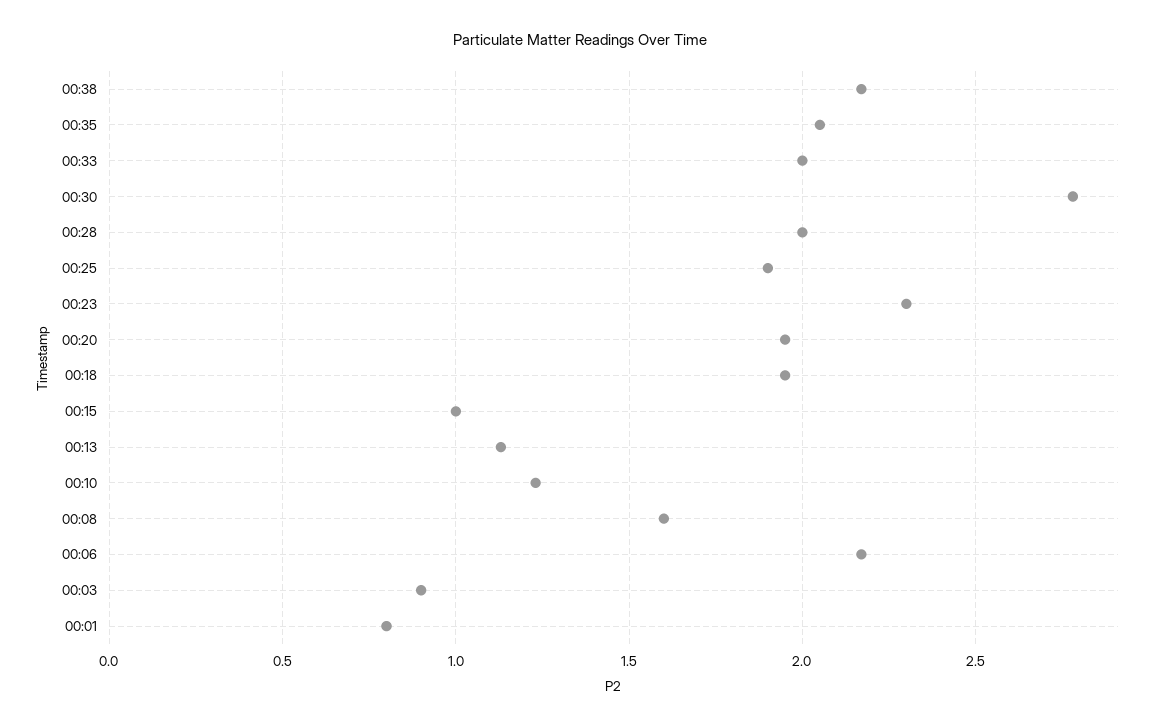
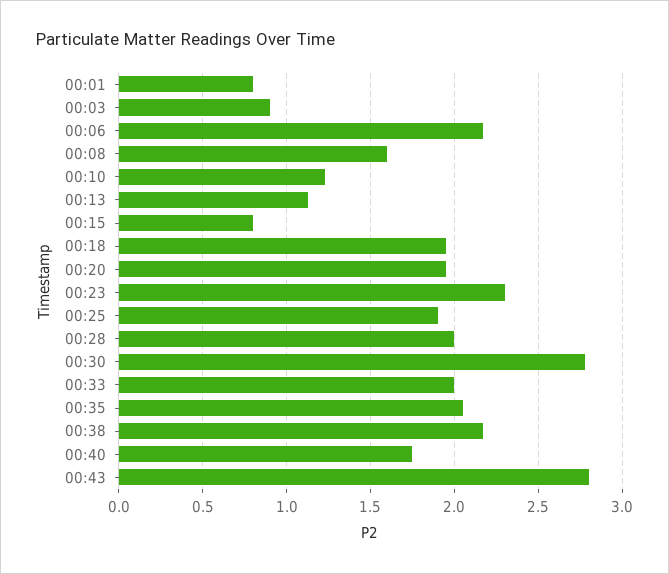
00:15: 1 -> 0.8
00:40: none -> 1.75
00:43: none -> 2.8

